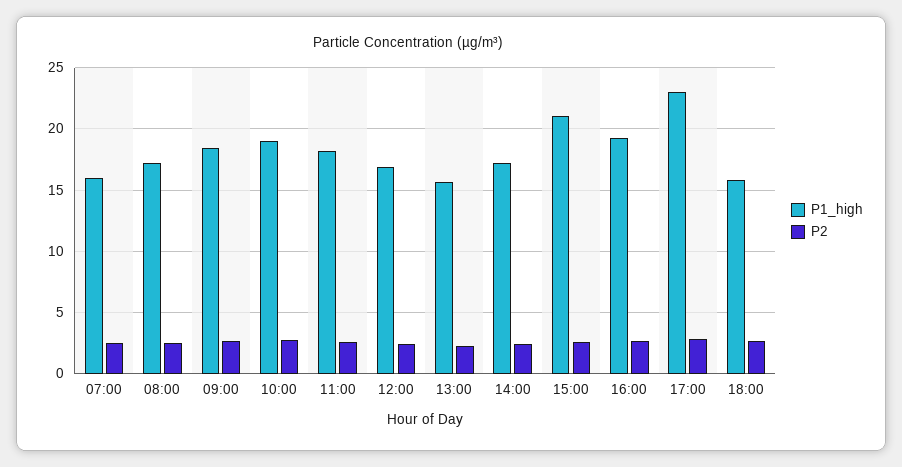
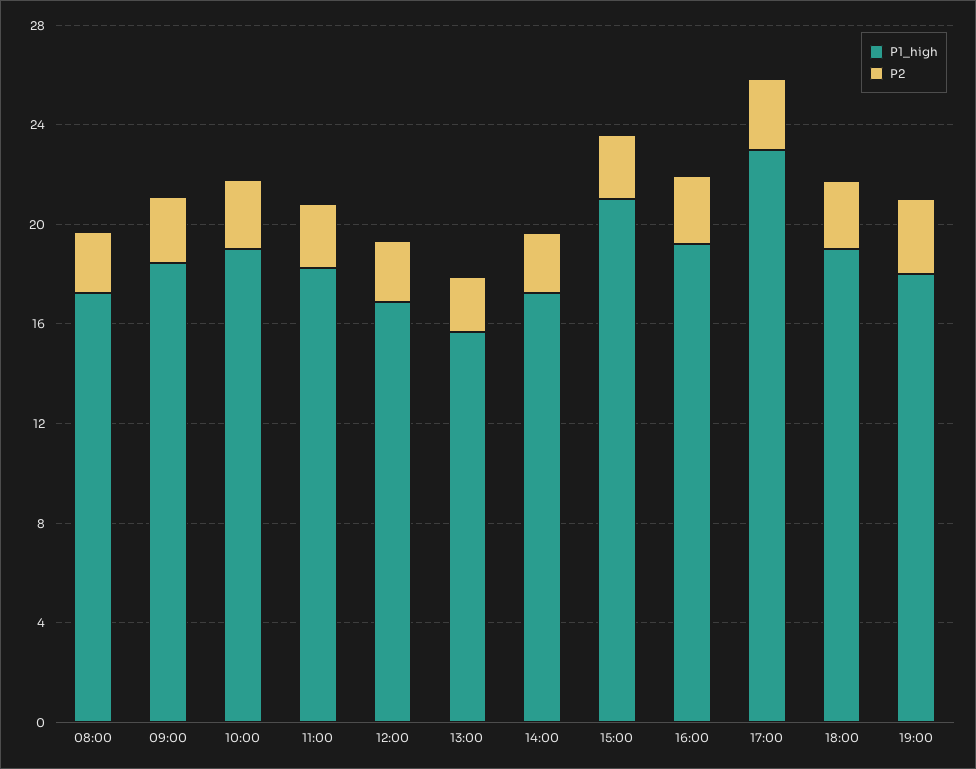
P1_high, 07:00: 16 -> none
P2, 07:00: 2.5 -> none
P1_high, 18:00: 16 -> 19
P1_high, 19:00: none -> 18
P2, 19:00: none -> 3

